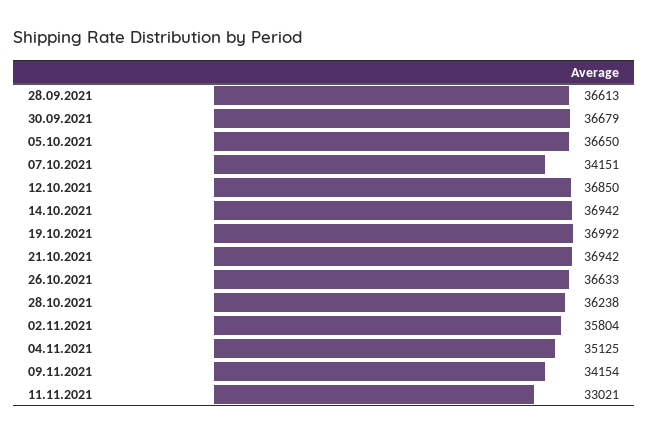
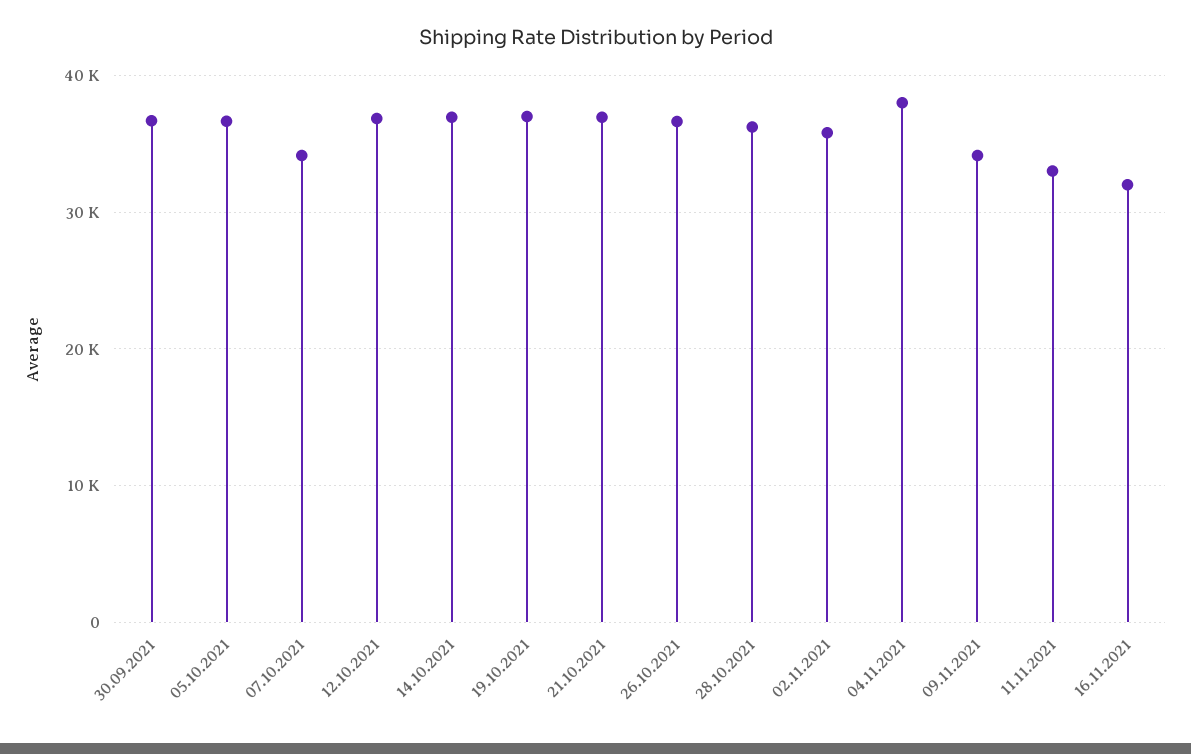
28.09.2021: 36613 -> none
04.11.2021: 35125 -> 38000
16.11.2021: none -> 32000

